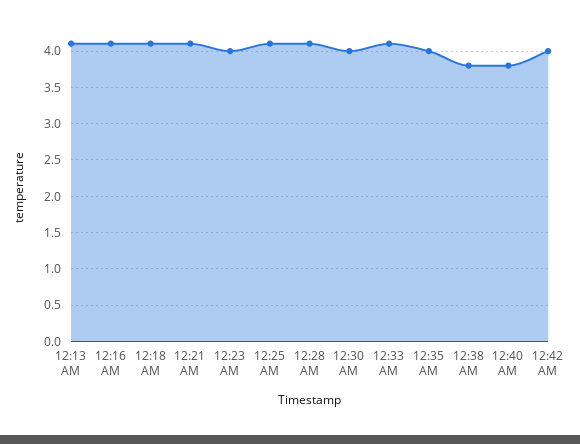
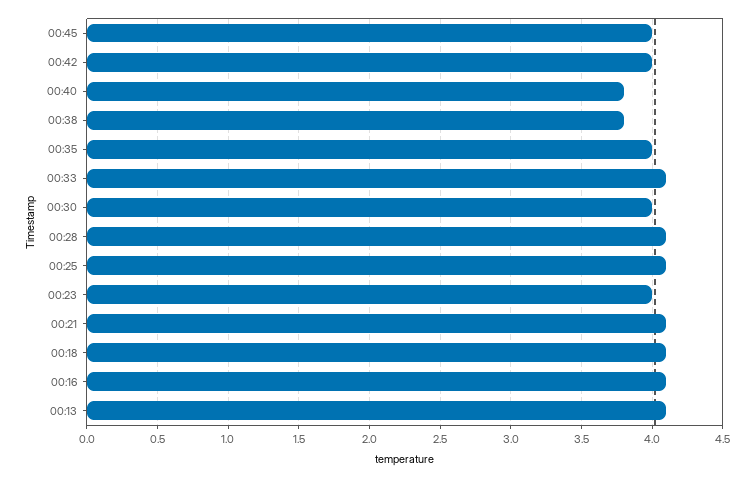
00:45: none -> 4

